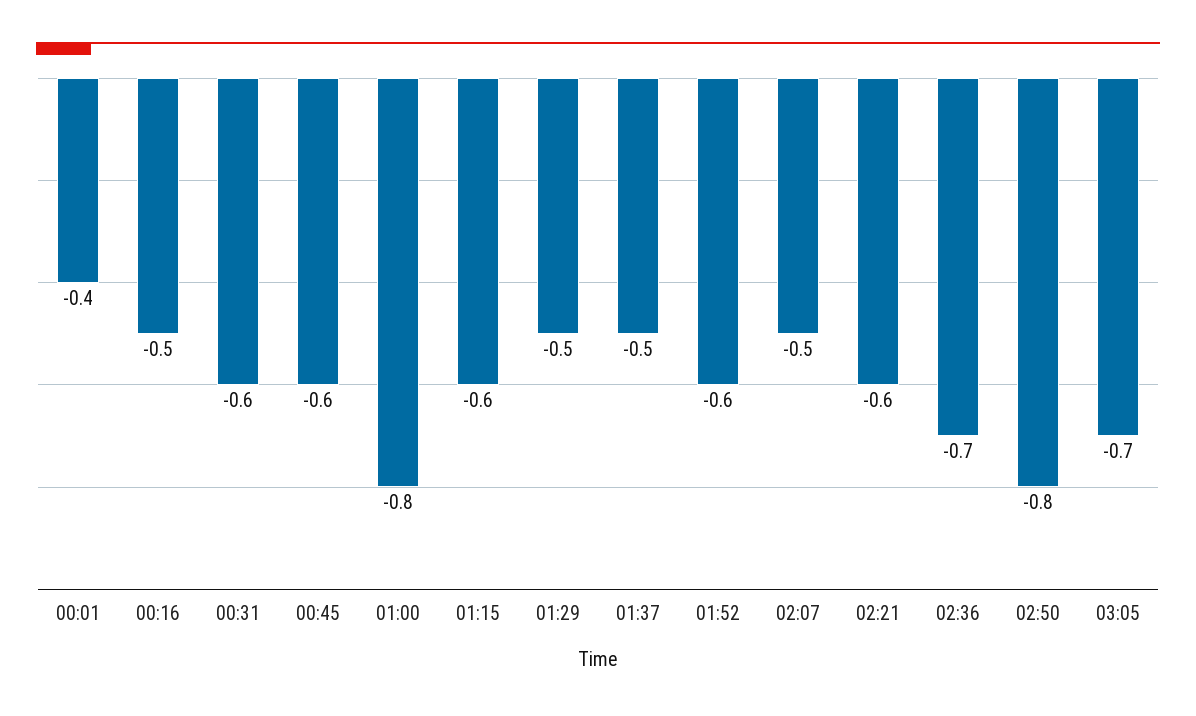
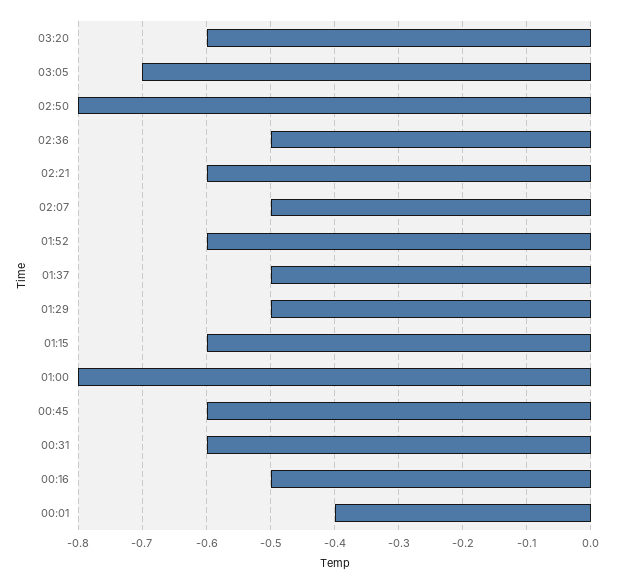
02:36: -0.7 -> -0.5
03:20: none -> -0.6

